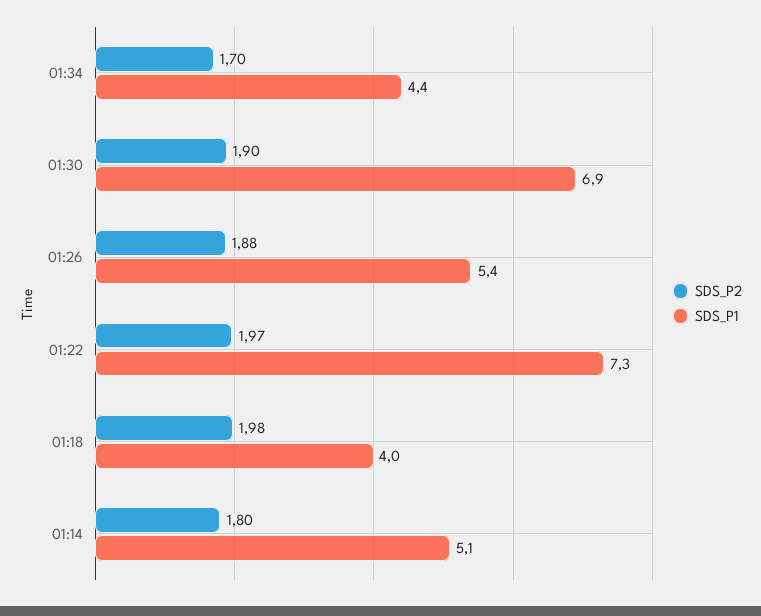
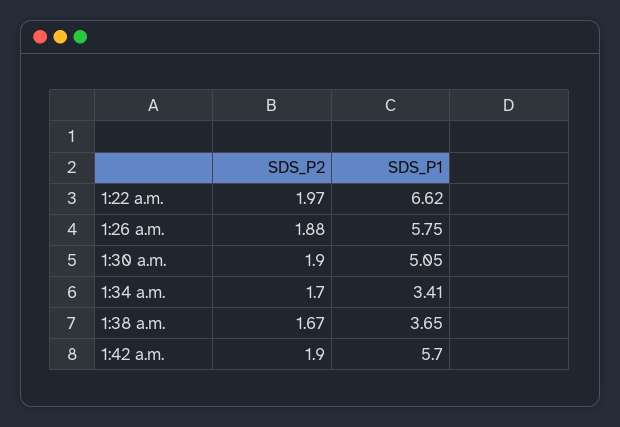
SDS_P1, 01:34: 4.4 -> 3.41
SDS_P1, 01:30: 6.9 -> 5.05
SDS_P1, 01:26: 5.4 -> 5.75
SDS_P1, 01:22: 7.3 -> 6.62
SDS_P2, 01:18: 1.98 -> none
SDS_P1, 01:18: 4 -> none
SDS_P2, 01:14: 1.8 -> none
SDS_P1, 01:14: 5.1 -> none
SDS_P2, 1:38 a.m.: none -> 1.67
SDS_P1, 1:38 a.m.: none -> 3.65
SDS_P2, 1:42 a.m.: none -> 1.9
SDS_P1, 1:42 a.m.: none -> 5.7

